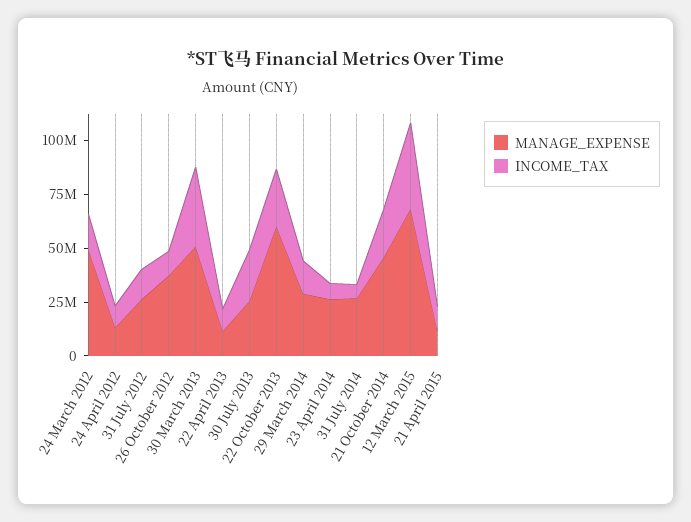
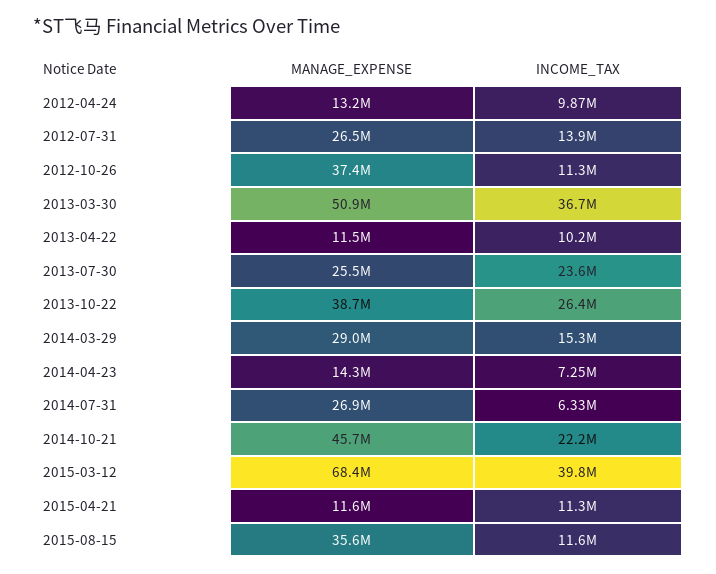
MANAGE_EXPENSE, 24 March 2012: 50000000 -> none
INCOME_TAX, 24 March 2012: 15000000 -> none
MANAGE_EXPENSE, 22 October 2013: 60000000 -> 38700000
MANAGE_EXPENSE, 23 April 2014: 25000000 -> 14300000
MANAGE_EXPENSE, 2015-08-15: none -> 35600000
INCOME_TAX, 2015-08-15: none -> 11600000

